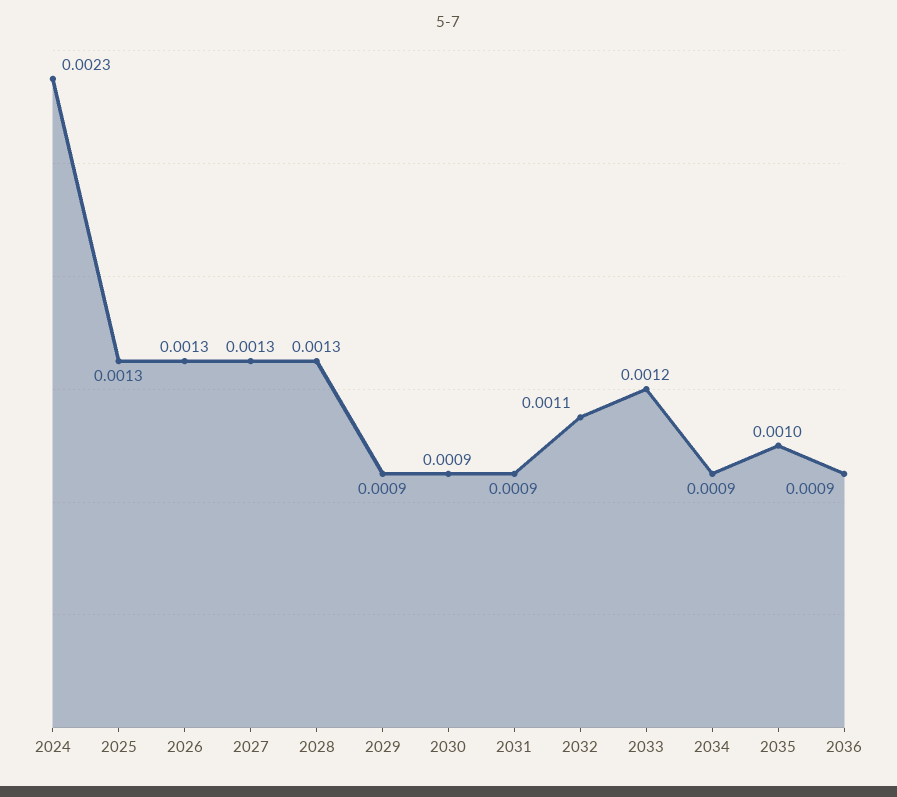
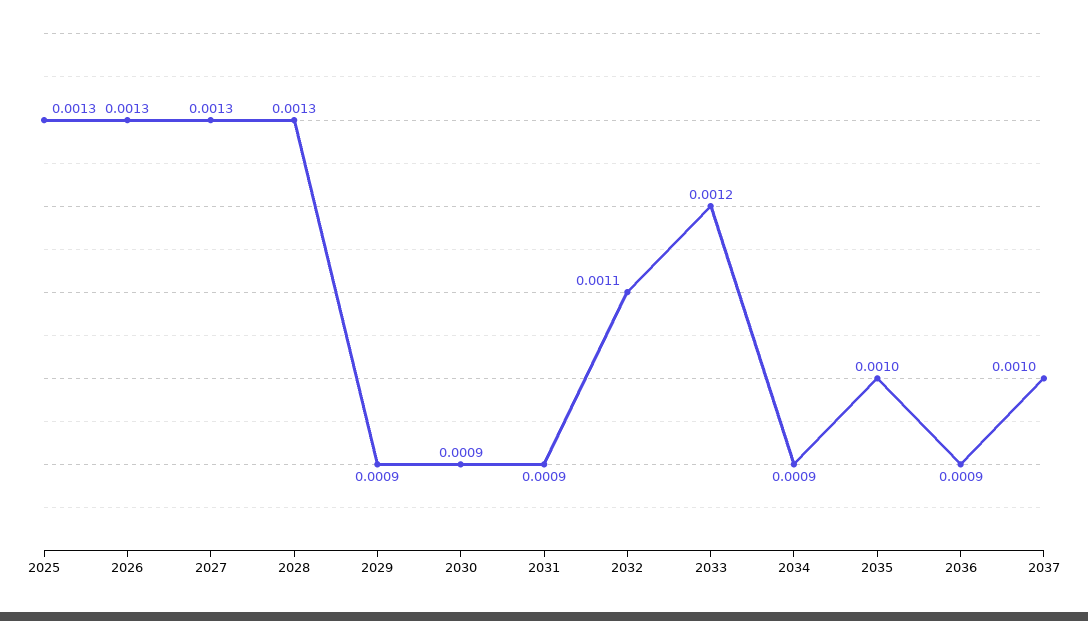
2024: 0.0023 -> none
2037: none -> 0.001

